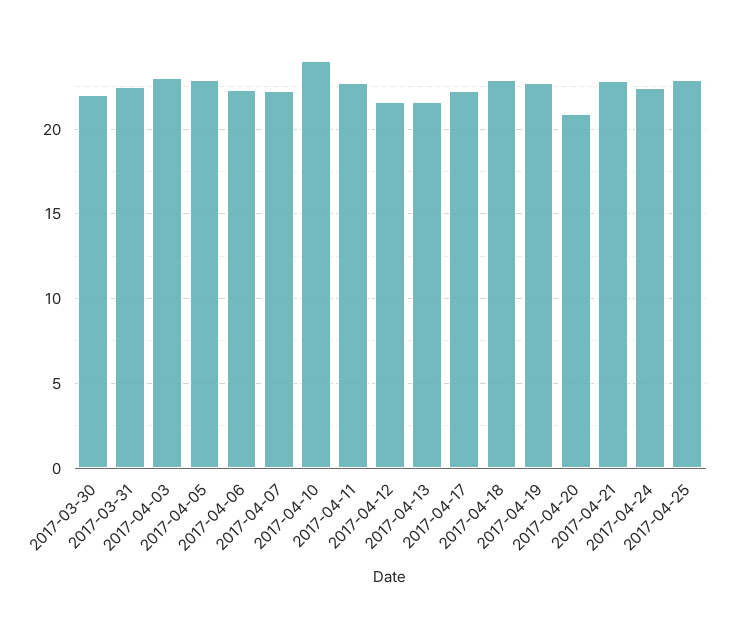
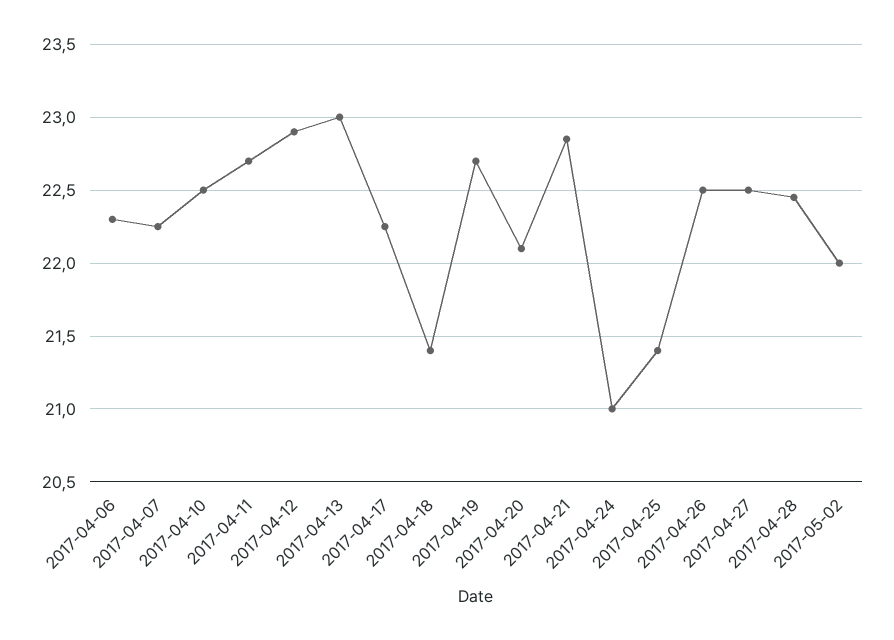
2017-03-30: 22 -> none
2017-03-31: 22.5 -> none
2017-04-03: 23 -> none
2017-04-05: 23 -> none
2017-04-10: 24 -> 22.5
2017-04-12: 21.5 -> 22.9
2017-04-13: 21.5 -> 23
2017-04-18: 23 -> 21.4
2017-04-20: 21 -> 22.1
2017-04-24: 22.5 -> 21
2017-04-25: 23 -> 21.4
2017-04-26: none -> 22.5
2017-04-27: none -> 22.5
2017-04-28: none -> 22.45
2017-05-02: none -> 22

